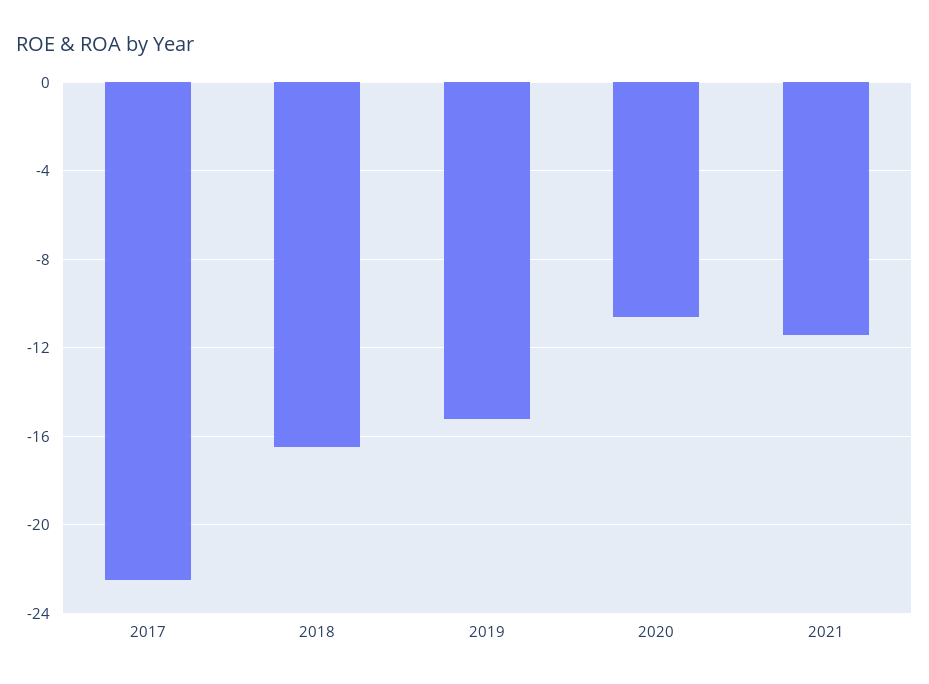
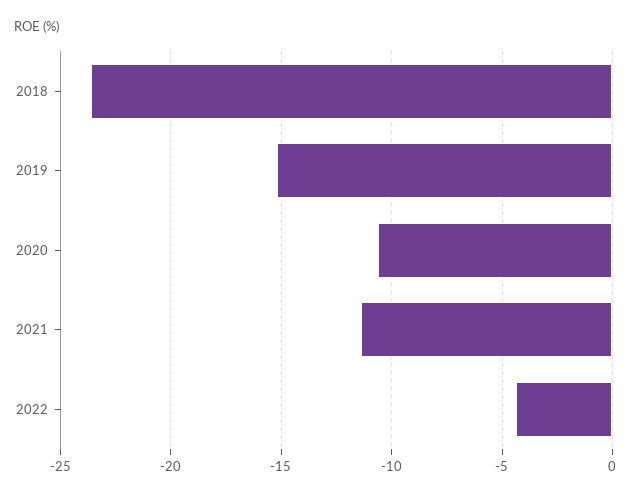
2017: -22.5 -> none
2018: -16.5 -> -23.5
2022: none -> -4.5

